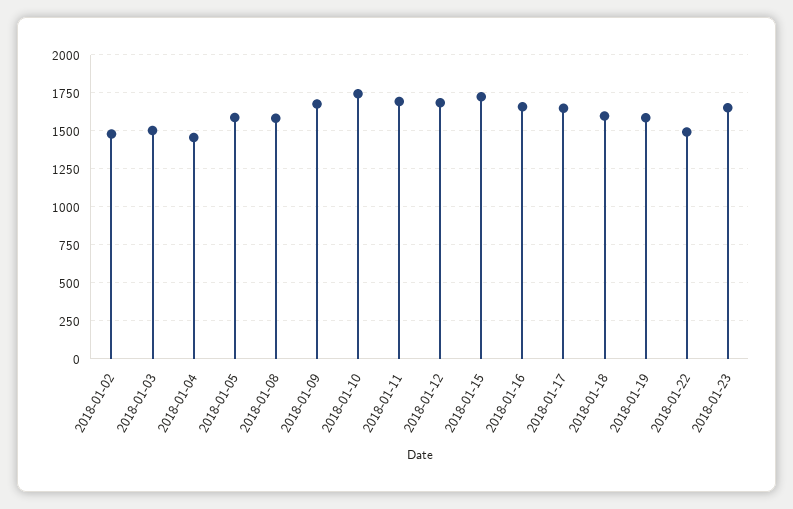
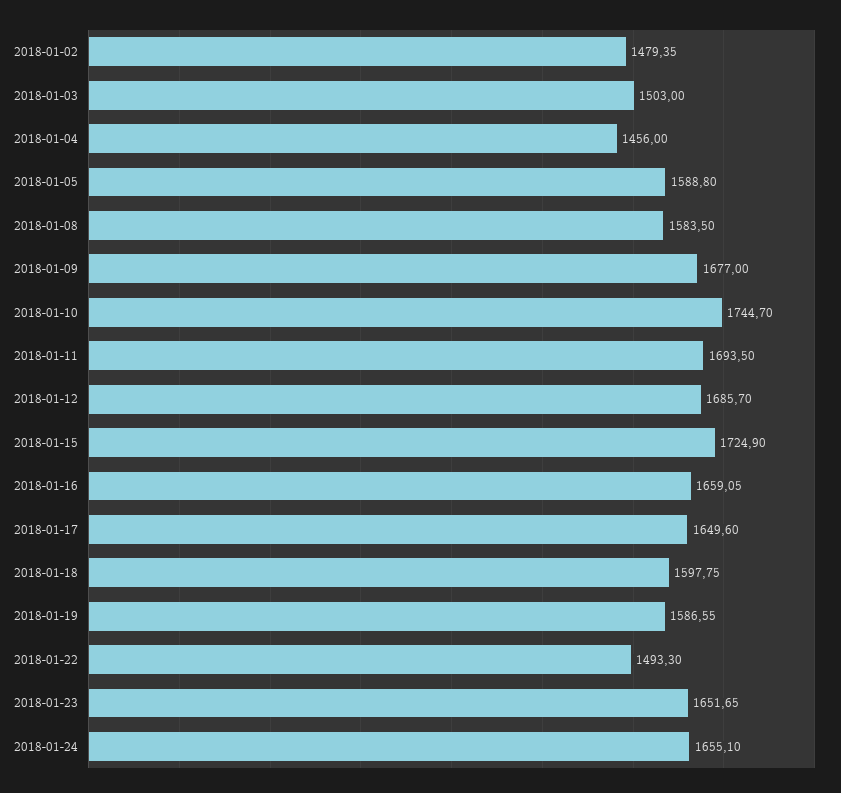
2018-01-24: none -> 1655.1

